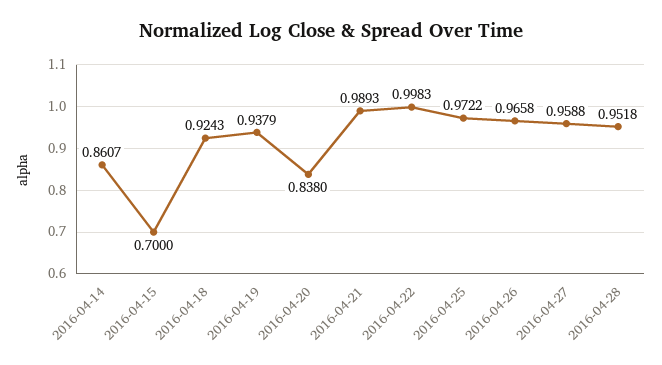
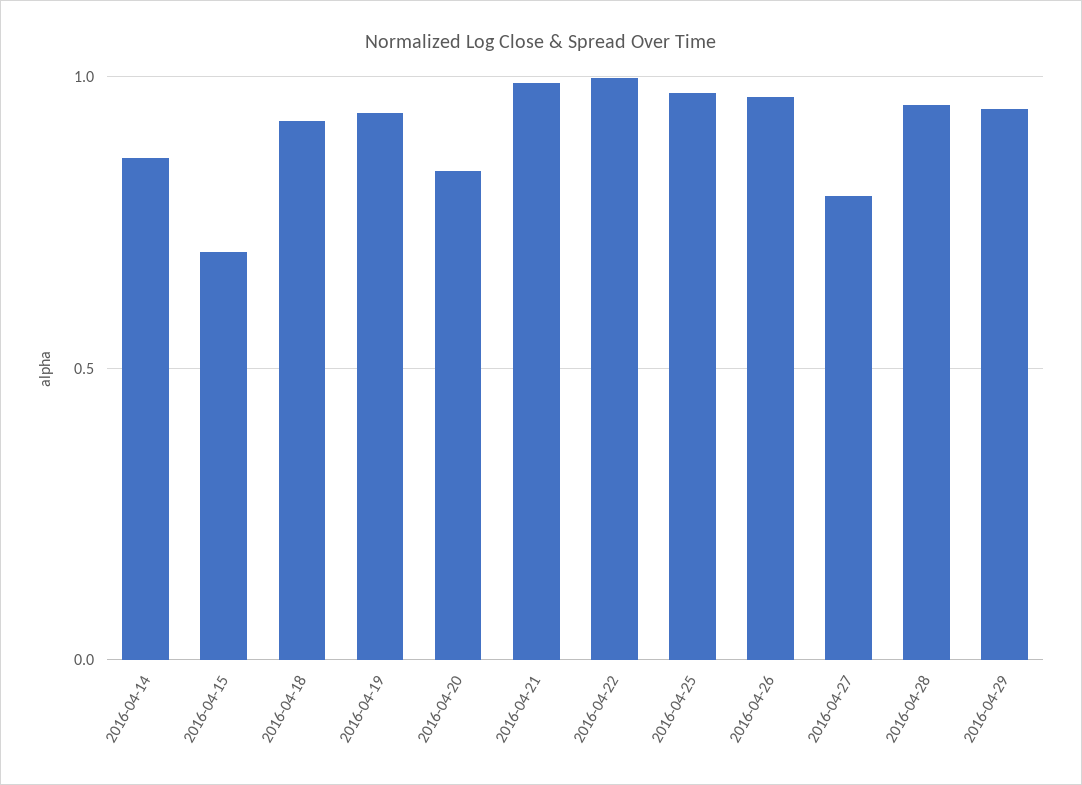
2016-04-27: 0.9588 -> 0.8
2016-04-29: none -> 0.95

